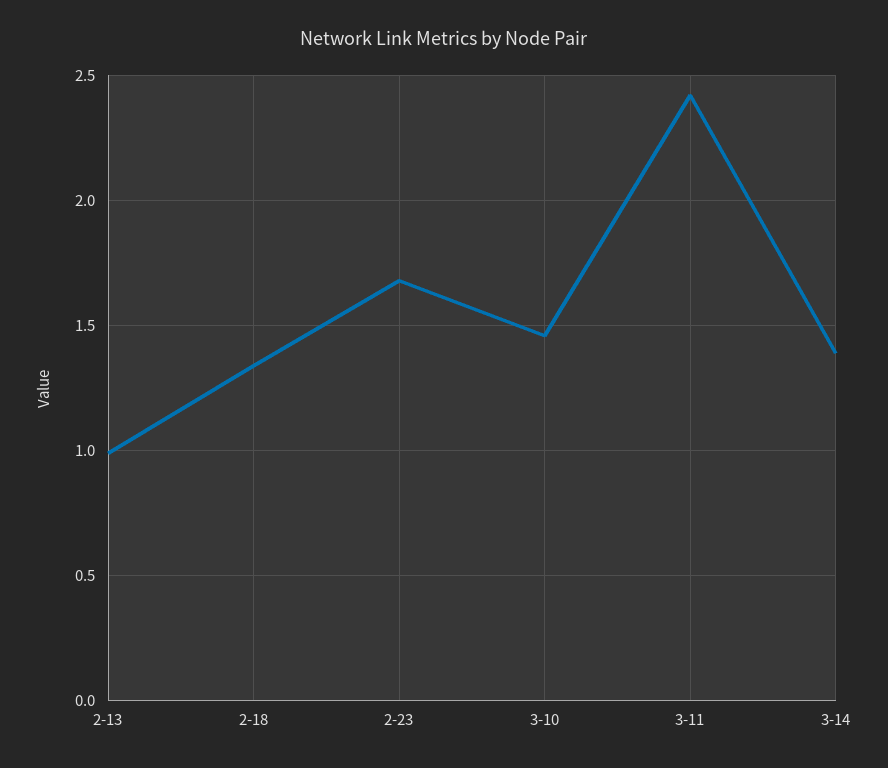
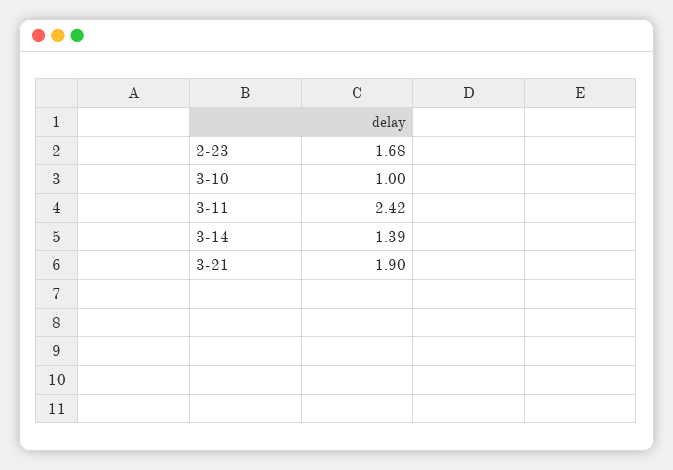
2-13: 1 -> none
2-18: 1.35 -> none
3-10: 1.45 -> 1
3-21: none -> 1.9

